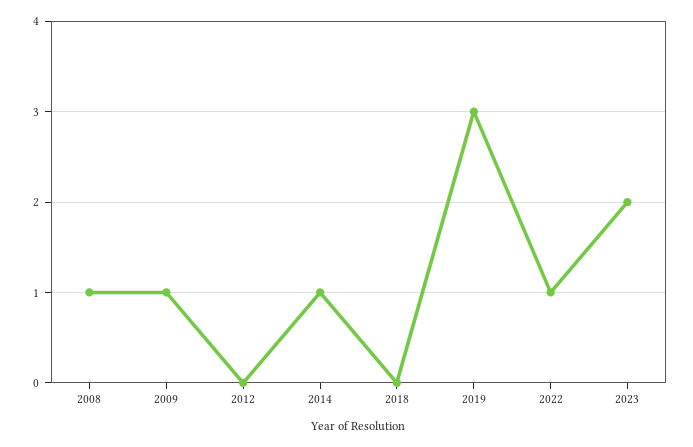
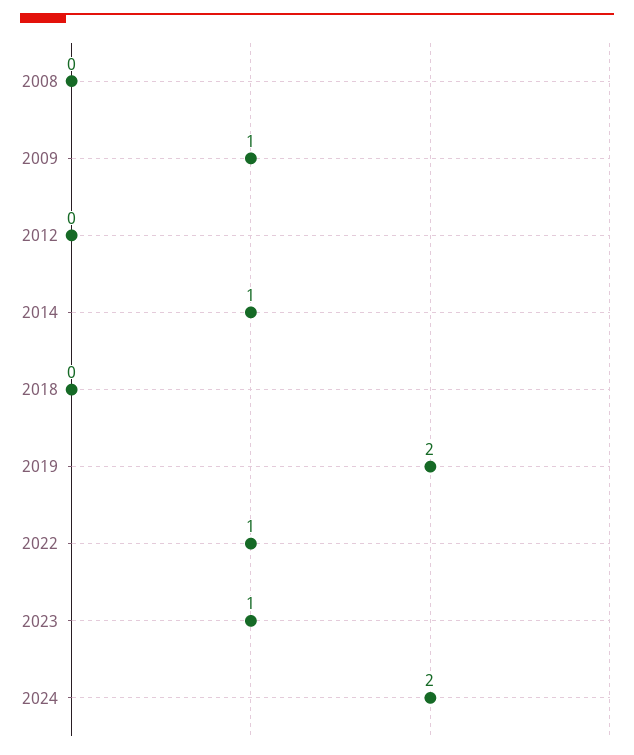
2008: 1 -> 0
2019: 3 -> 2
2023: 2 -> 1
2024: none -> 2

